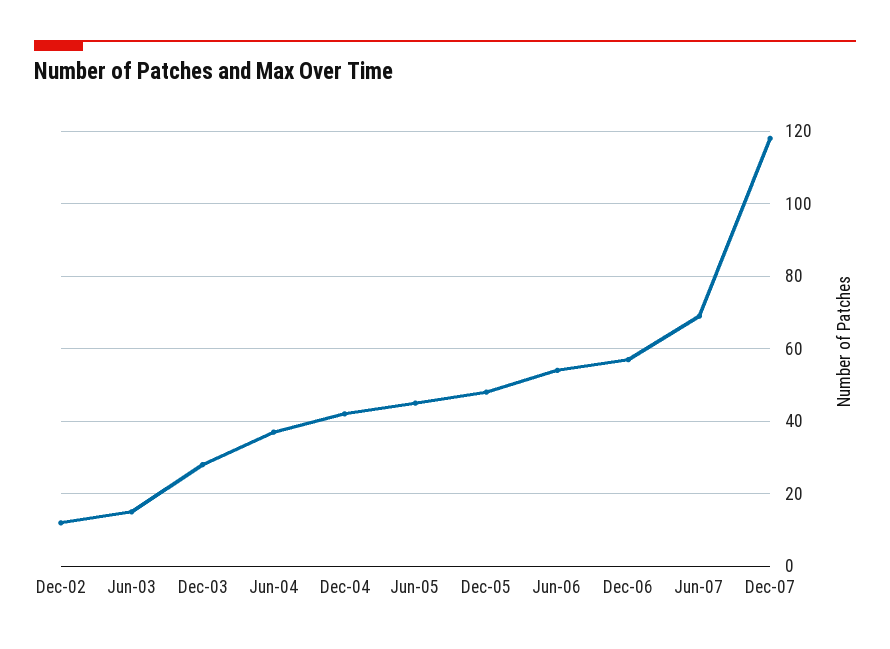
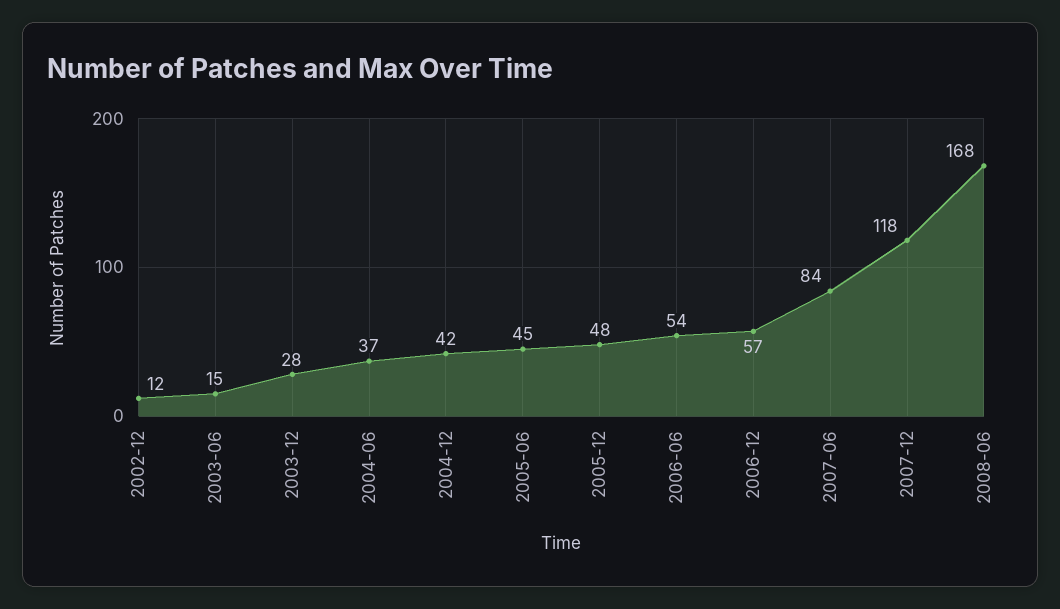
Jun-07: 70 -> 84
2008-06: none -> 168

